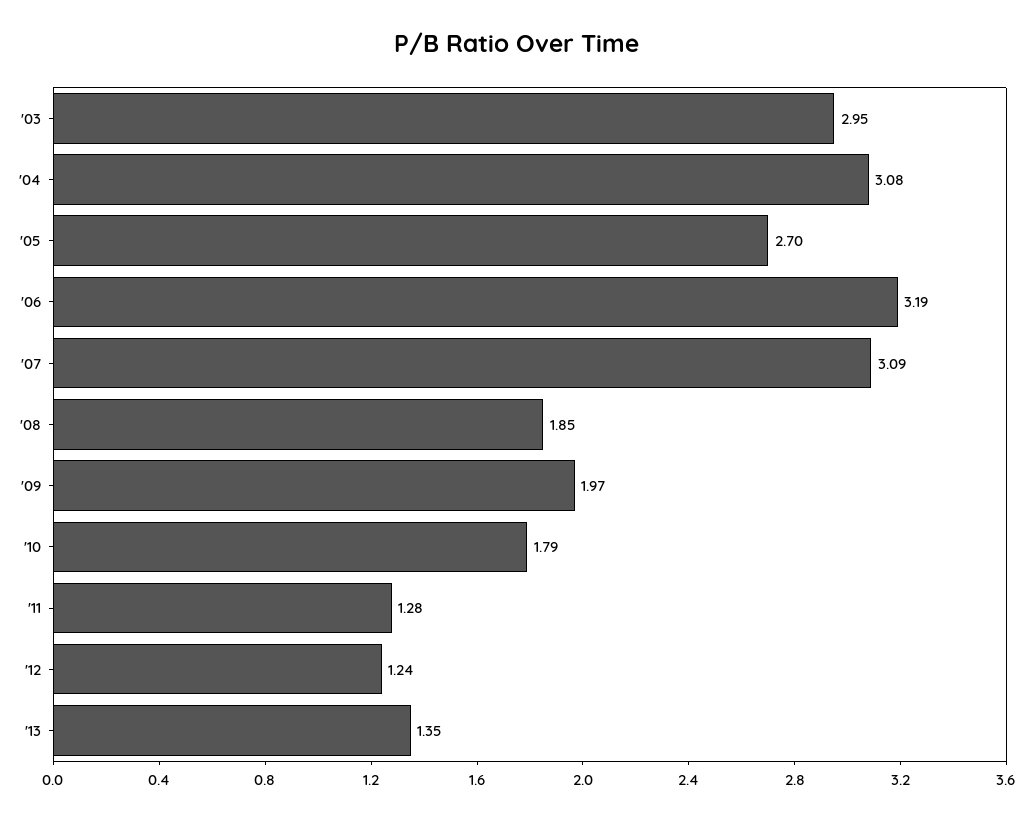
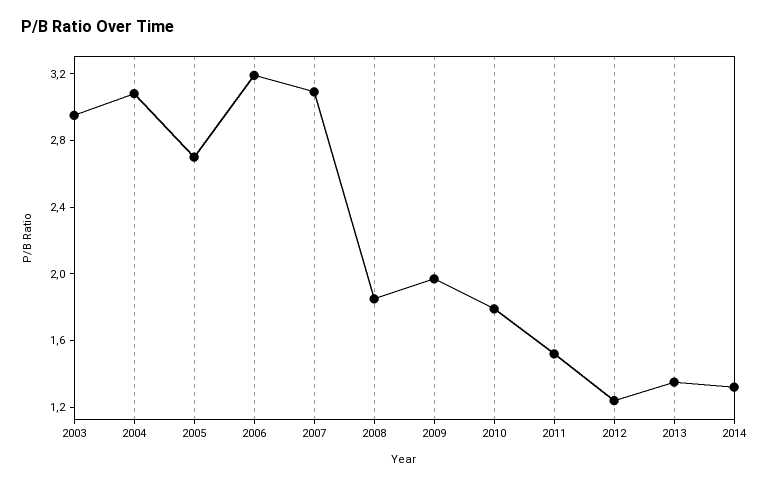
'11: 1.28 -> 1.5
2014: none -> 1.3

